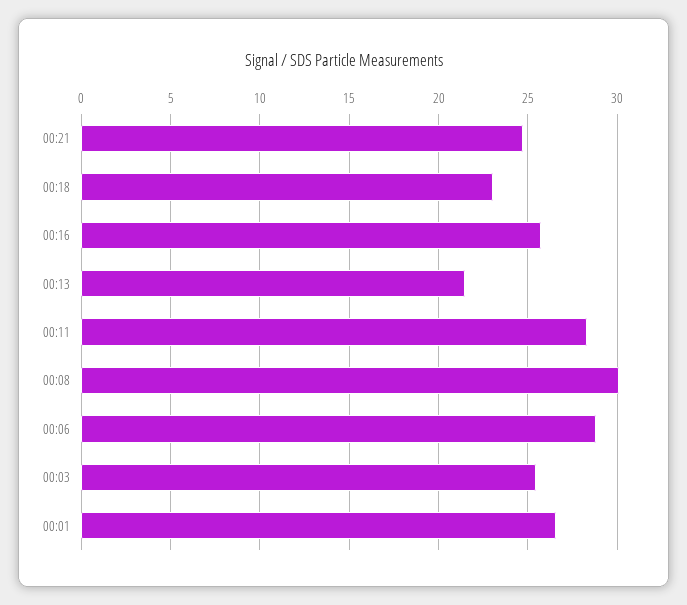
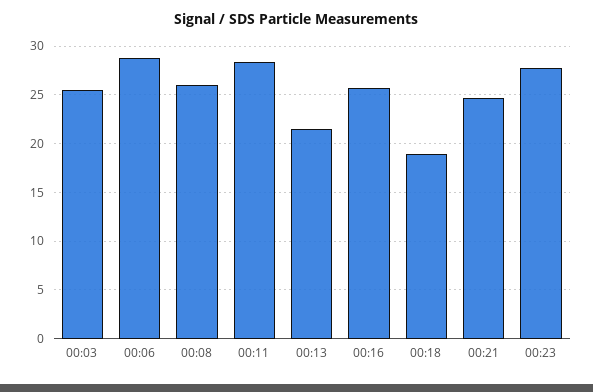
00:18: 23 -> 19
00:08: 30 -> 26
00:01: 26.5 -> none
00:23: none -> 28

